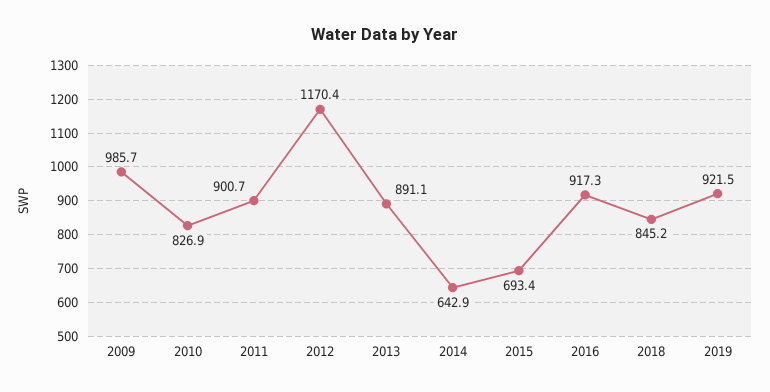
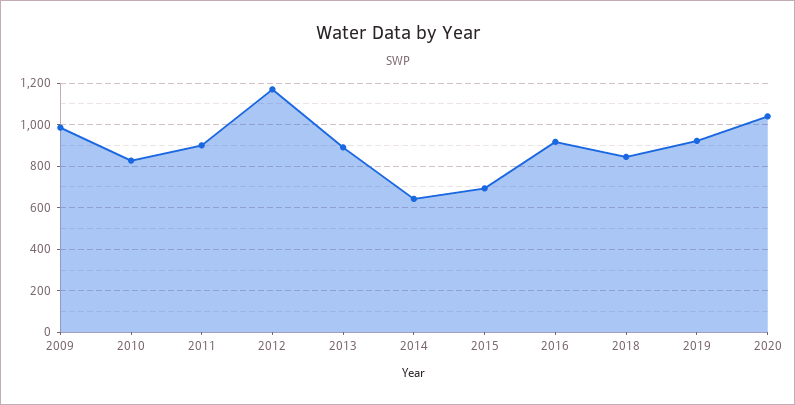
2020: none -> 1050

